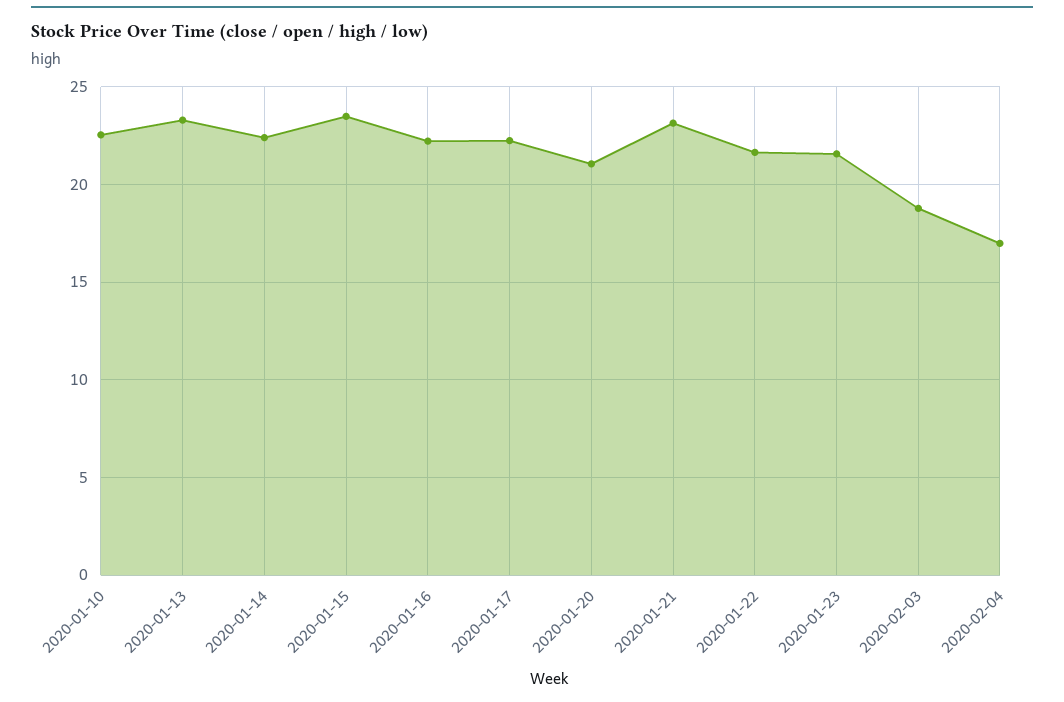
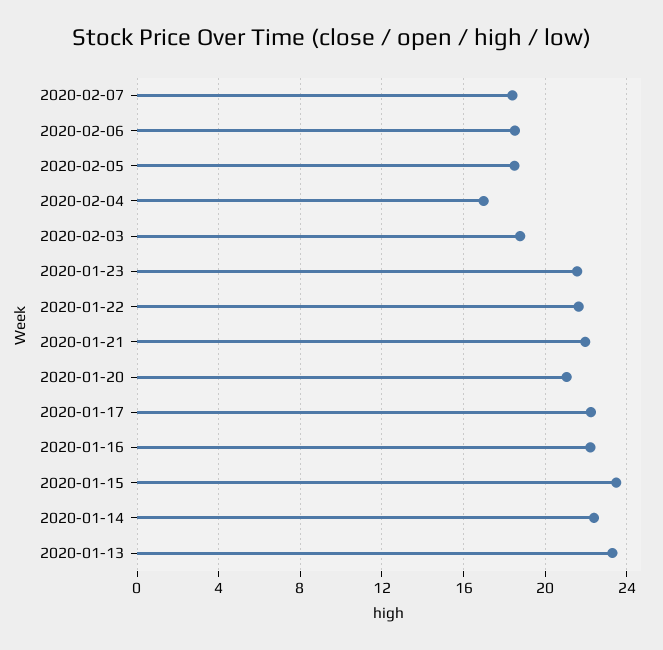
2020-01-10: 22.5 -> none
2020-01-21: 23 -> 22
2020-02-07: none -> 18.5
2020-02-06: none -> 18.5
2020-02-05: none -> 18.5

